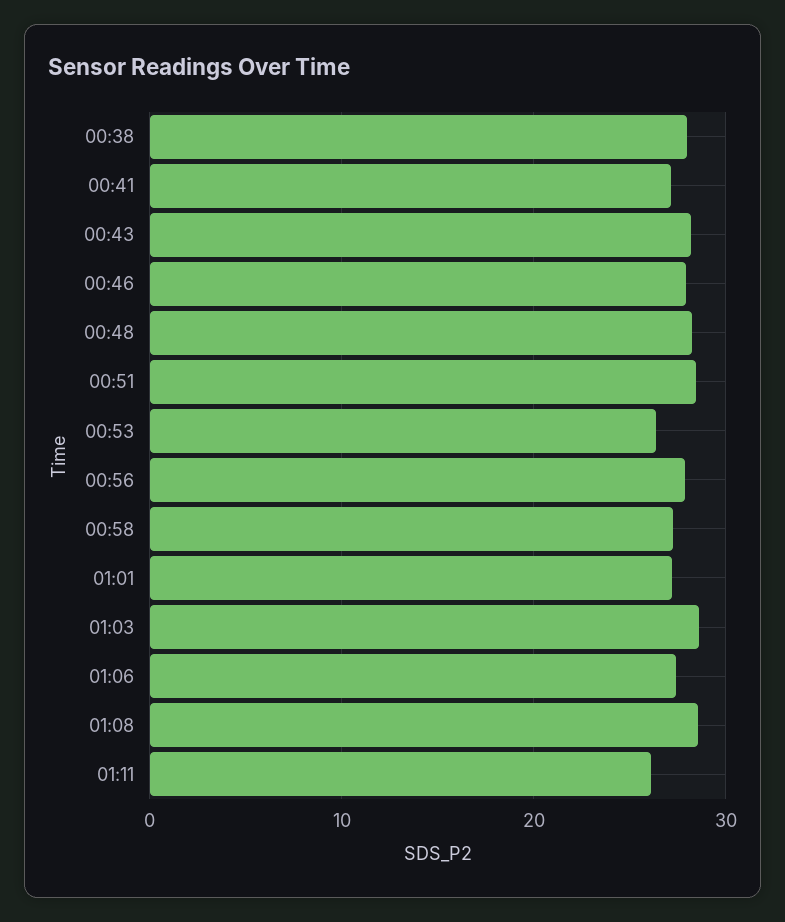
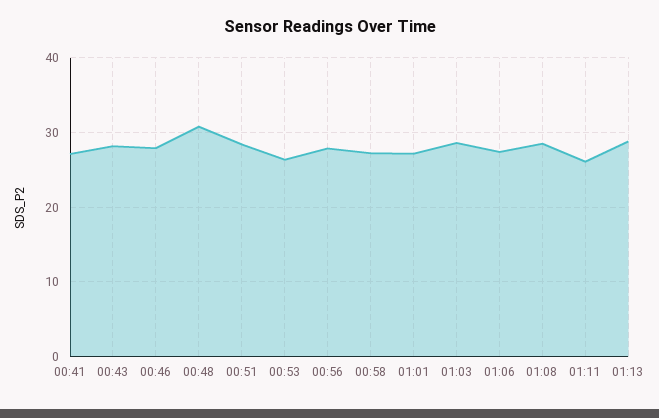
00:38: 28 -> none
00:48: 28 -> 31
01:13: none -> 29

